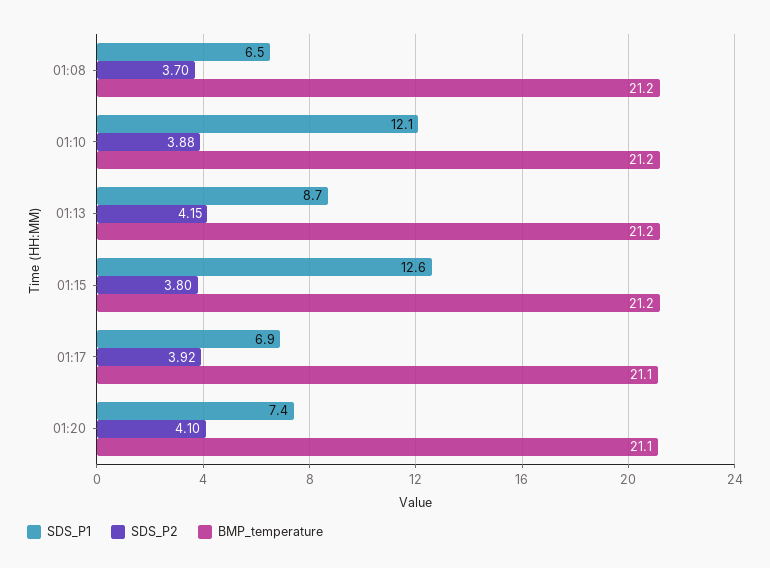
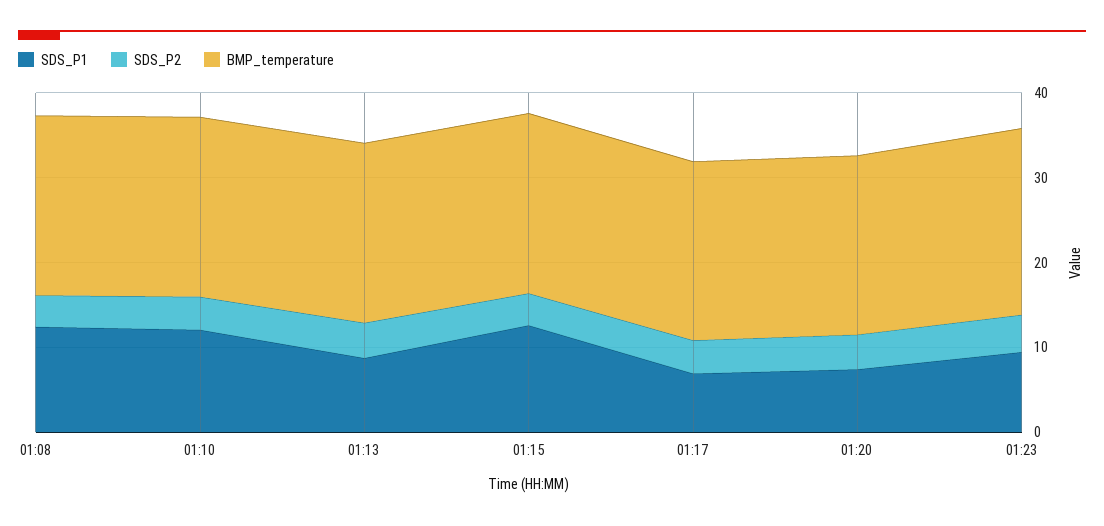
SDS_P1, 01:08: 6.5 -> 12
SDS_P1, 01:23: none -> 10
SDS_P2, 01:23: none -> 4
BMP_temperature, 01:23: none -> 22

